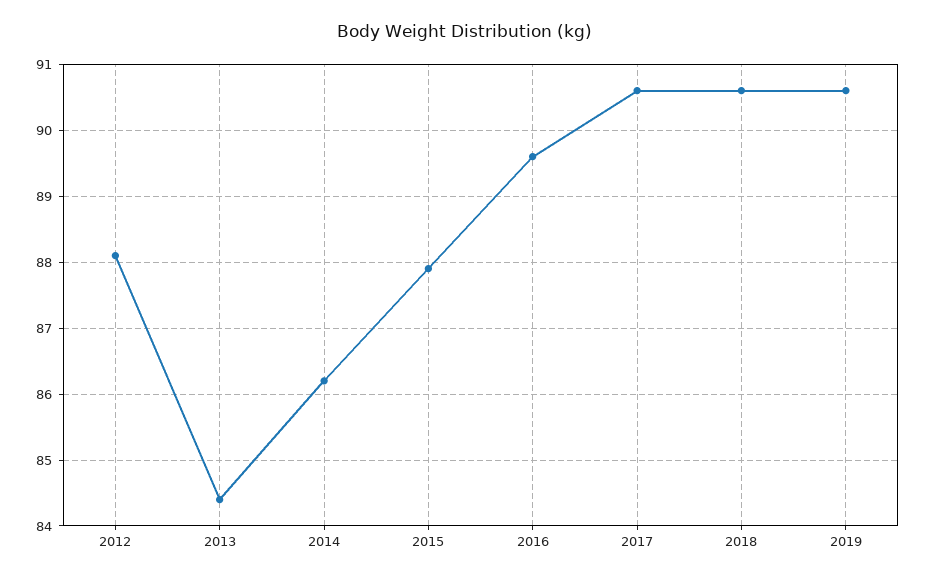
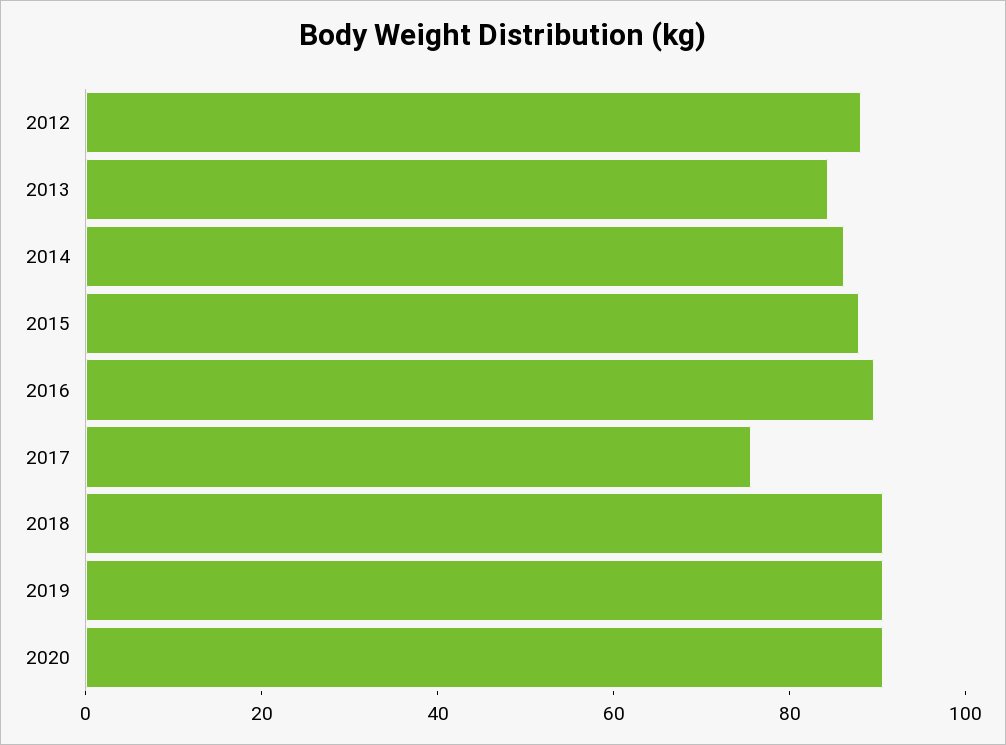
2017: 90.6 -> 75
2020: none -> 90

